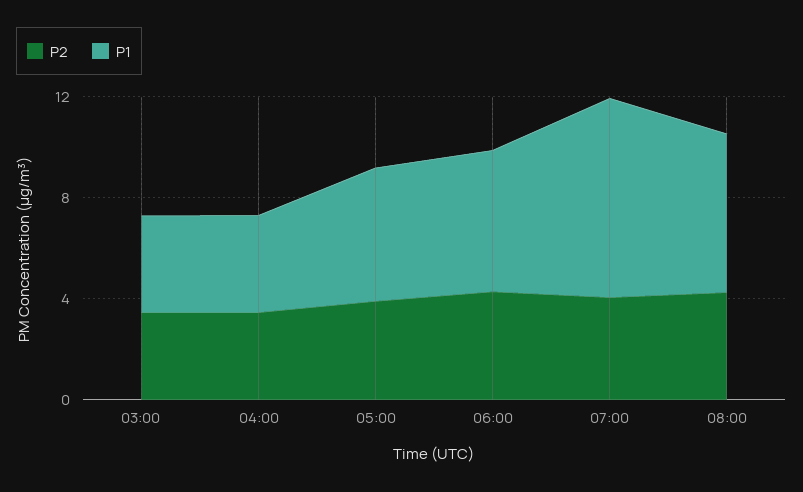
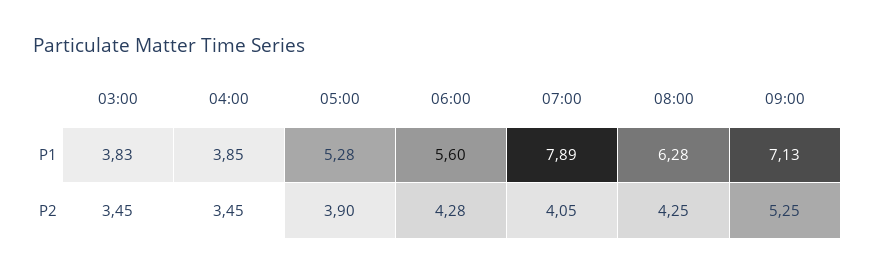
P1, 09:00: none -> 7.13
P2, 09:00: none -> 5.25

